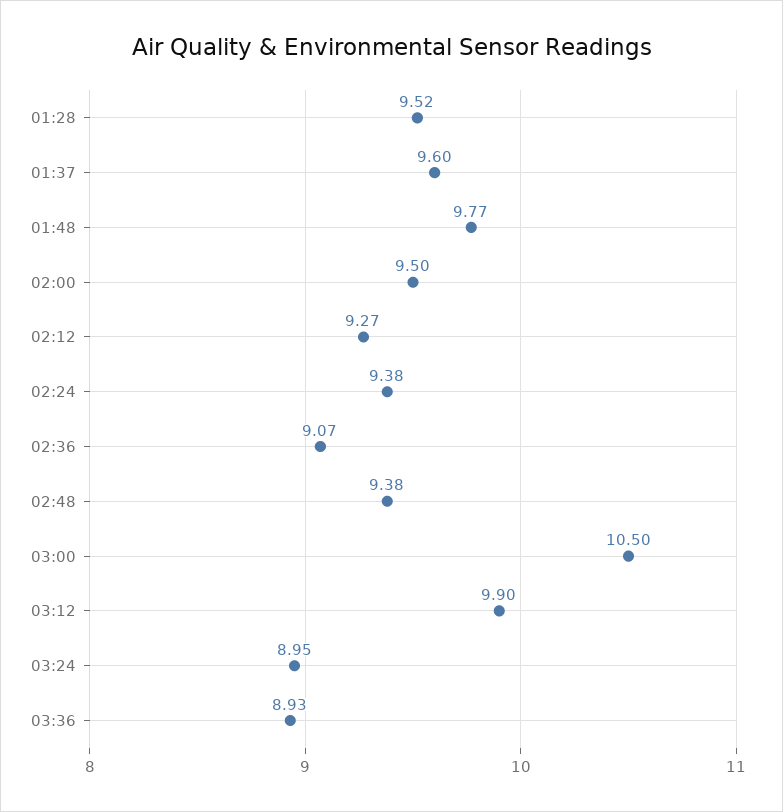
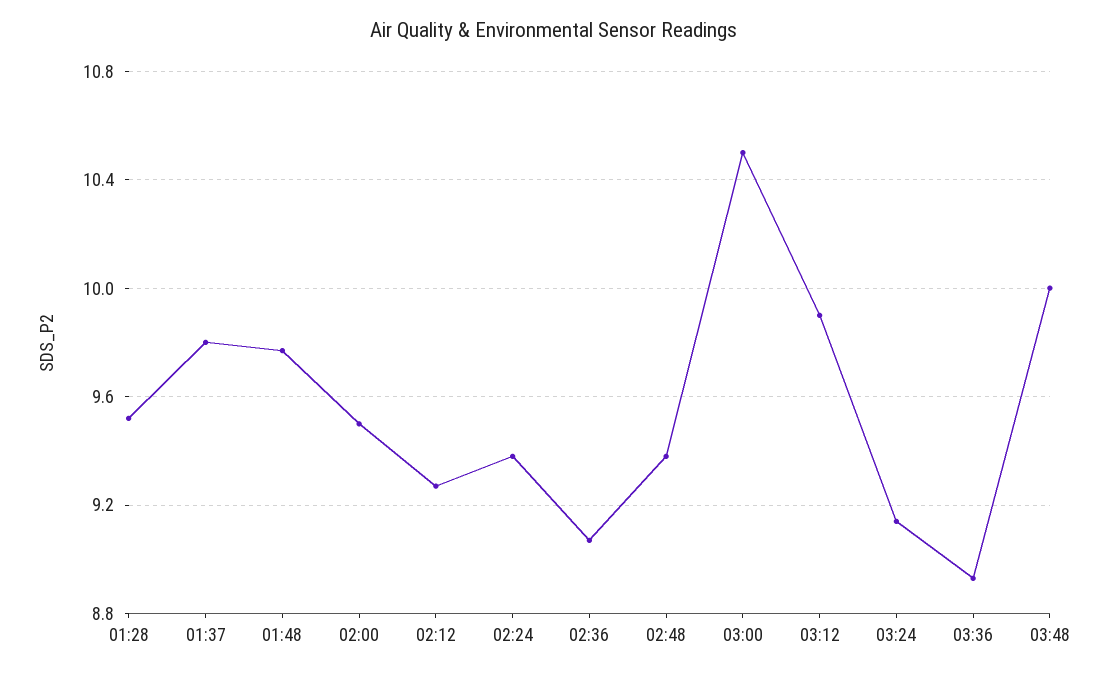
01:37: 9.6 -> 9.8
03:24: 8.95 -> 9.15
03:48: none -> 10

